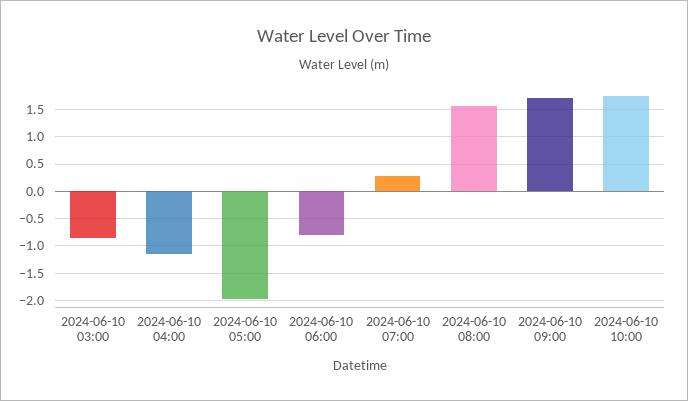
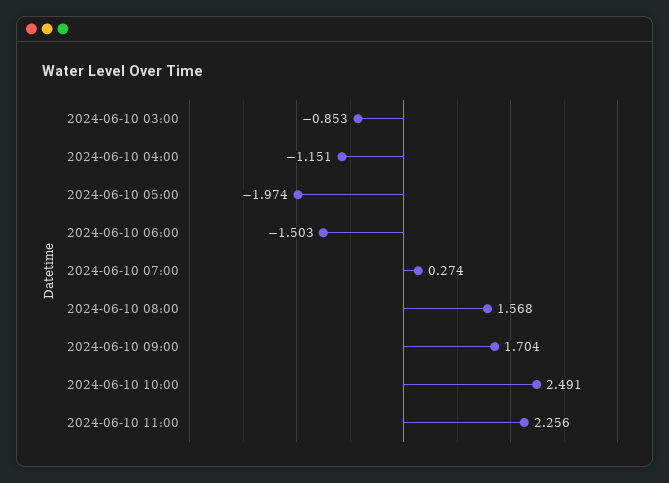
2024-06-10 06:00: -0.75 -> -1.503
2024-06-10 10:00: 1.75 -> 2.491
2024-06-10 11:00: none -> 2.256

